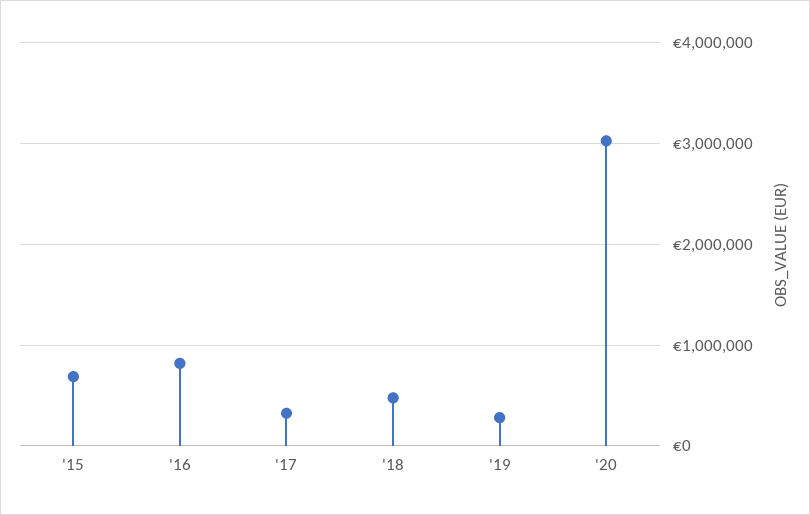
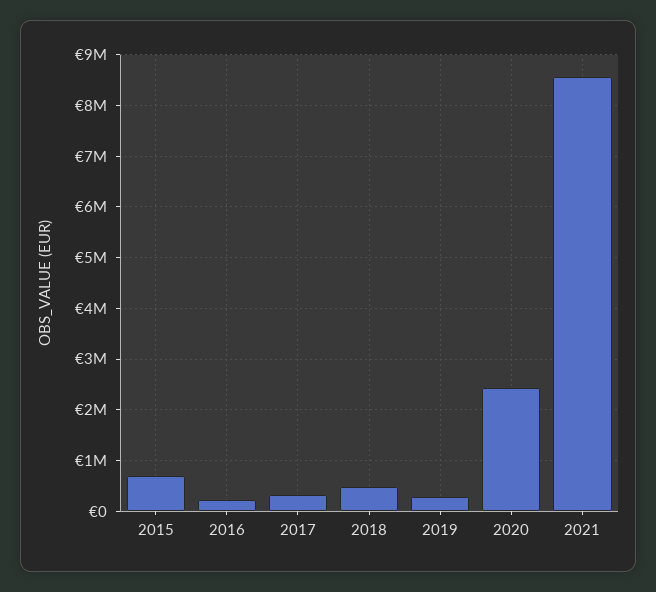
'16: 800000 -> 200000
'20: 3000000 -> 2400000
2021: none -> 8600000

